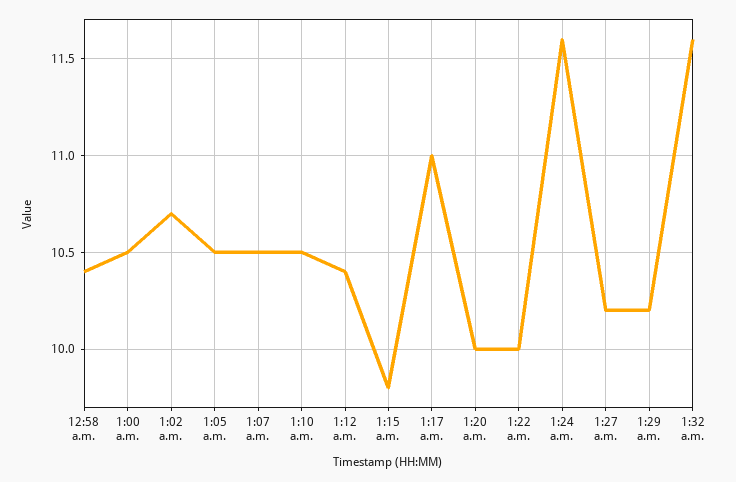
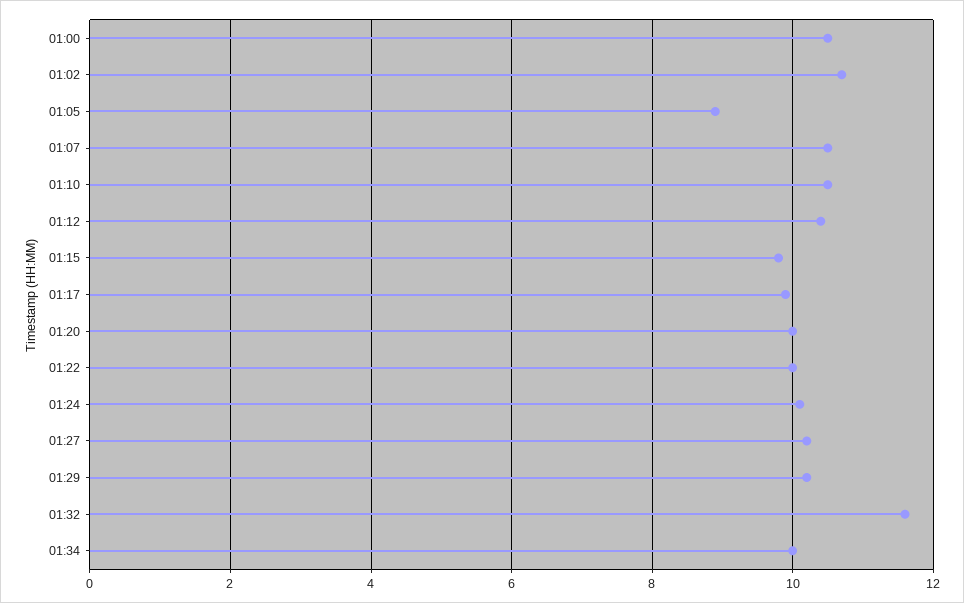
12:58 a.m.: 10.4 -> none
1:05 a.m.: 10.5 -> 9
1:17 a.m.: 11 -> 10
1:24 a.m.: 11.6 -> 10
01:34: none -> 10

